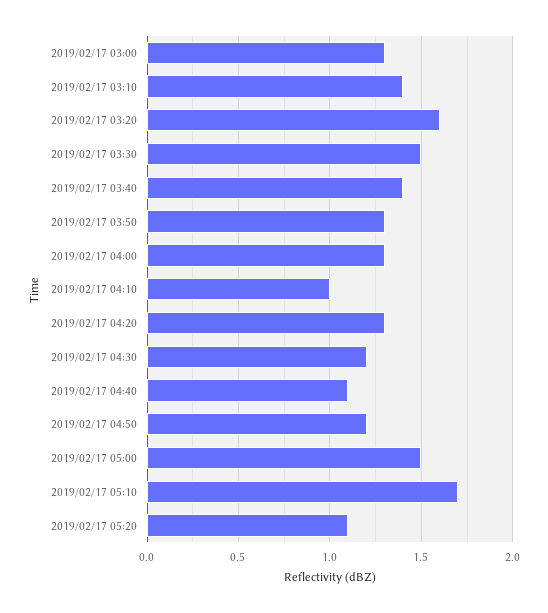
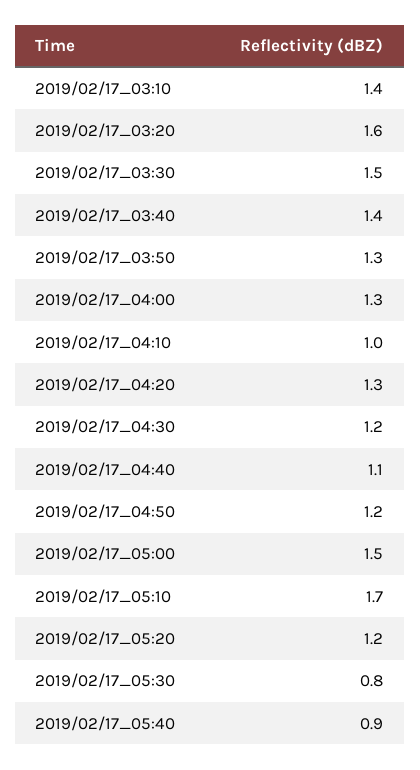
2019/02/17 03:00: 1.3 -> none
2019/02/17 05:20: 1.1 -> 1.2
2019/02/17_05:30: none -> 0.8
2019/02/17_05:40: none -> 0.9

